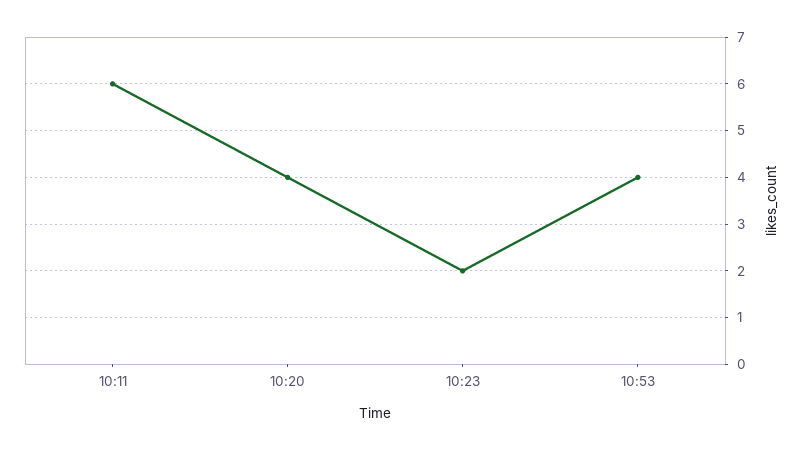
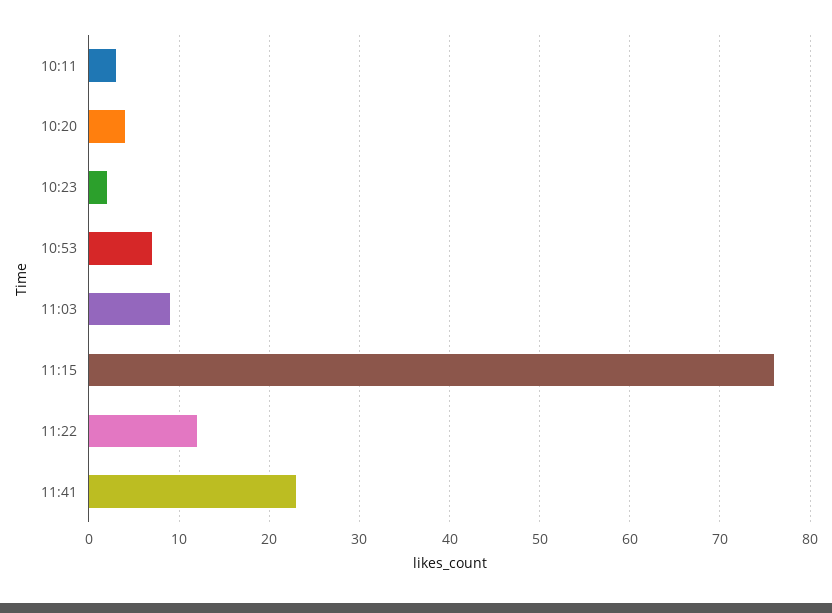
10:11: 6 -> 3
10:53: 4 -> 7
11:03: none -> 9
11:15: none -> 76
11:22: none -> 12
11:41: none -> 23

